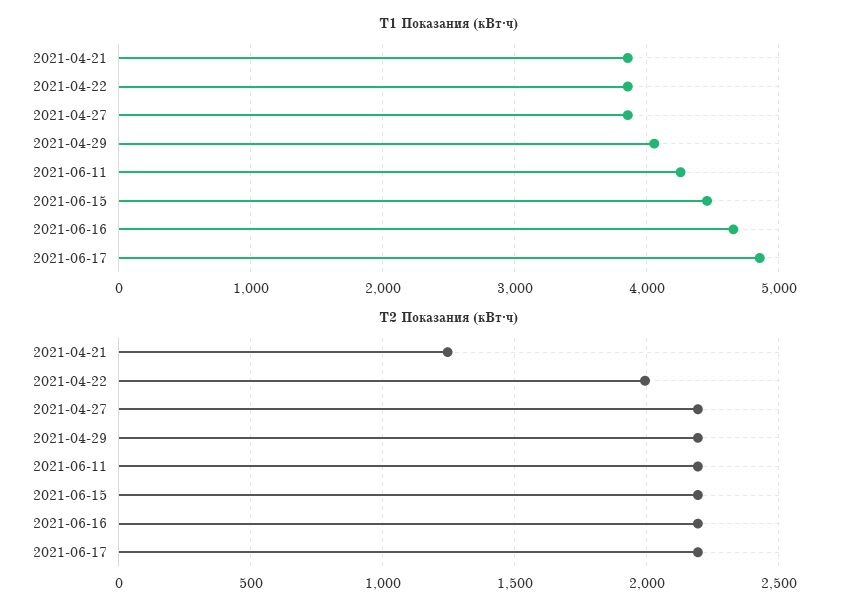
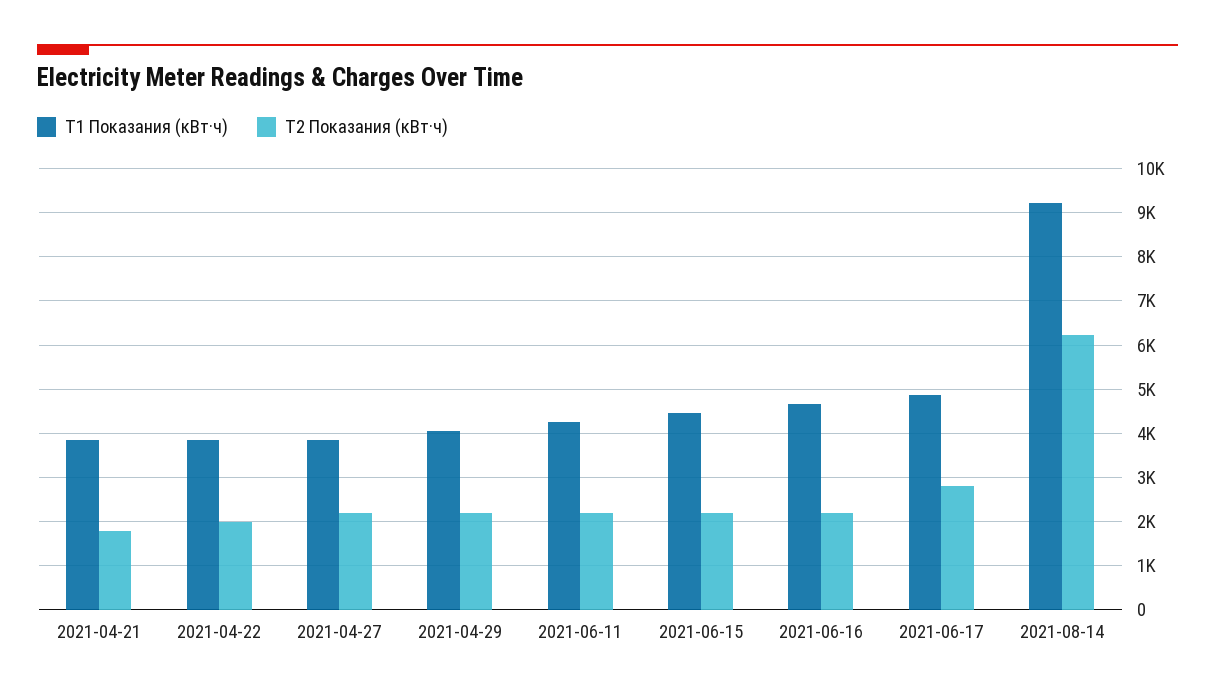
T2 Показания (кВт·ч), 2021-04-21: 1250 -> 1800
T2 Показания (кВт·ч), 2021-06-17: 2200 -> 2800
T1 Показания (кВт·ч), 2021-08-14: none -> 9200
T2 Показания (кВт·ч), 2021-08-14: none -> 6200

